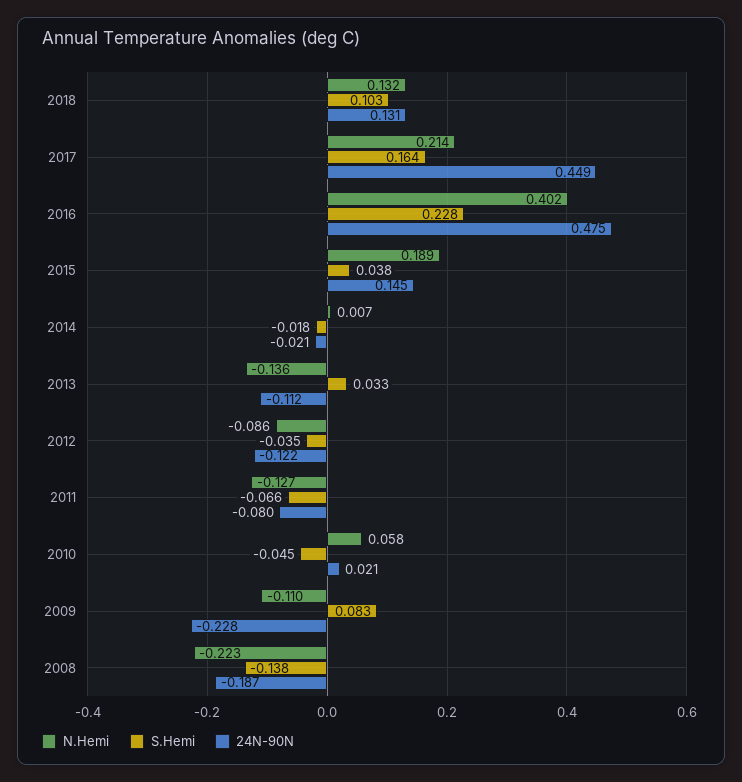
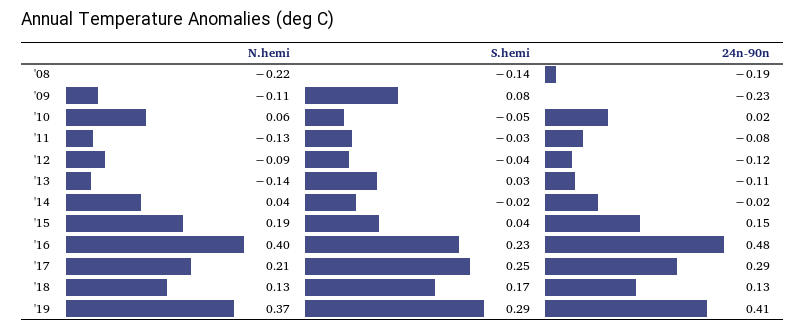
S.Hemi, 2018: 0.103 -> 0.17
S.Hemi, 2017: 0.164 -> 0.25
24N-90N, 2017: 0.449 -> 0.29
N.Hemi, 2014: 0.007 -> 0.04
S.Hemi, 2011: -0.066 -> -0.03
N.Hemi, '19: none -> 0.37
S.Hemi, '19: none -> 0.29
24N-90N, '19: none -> 0.41

